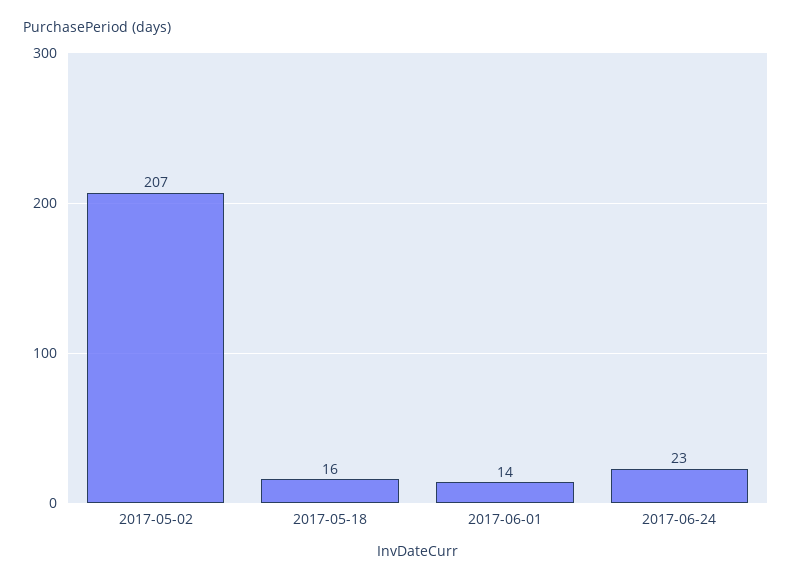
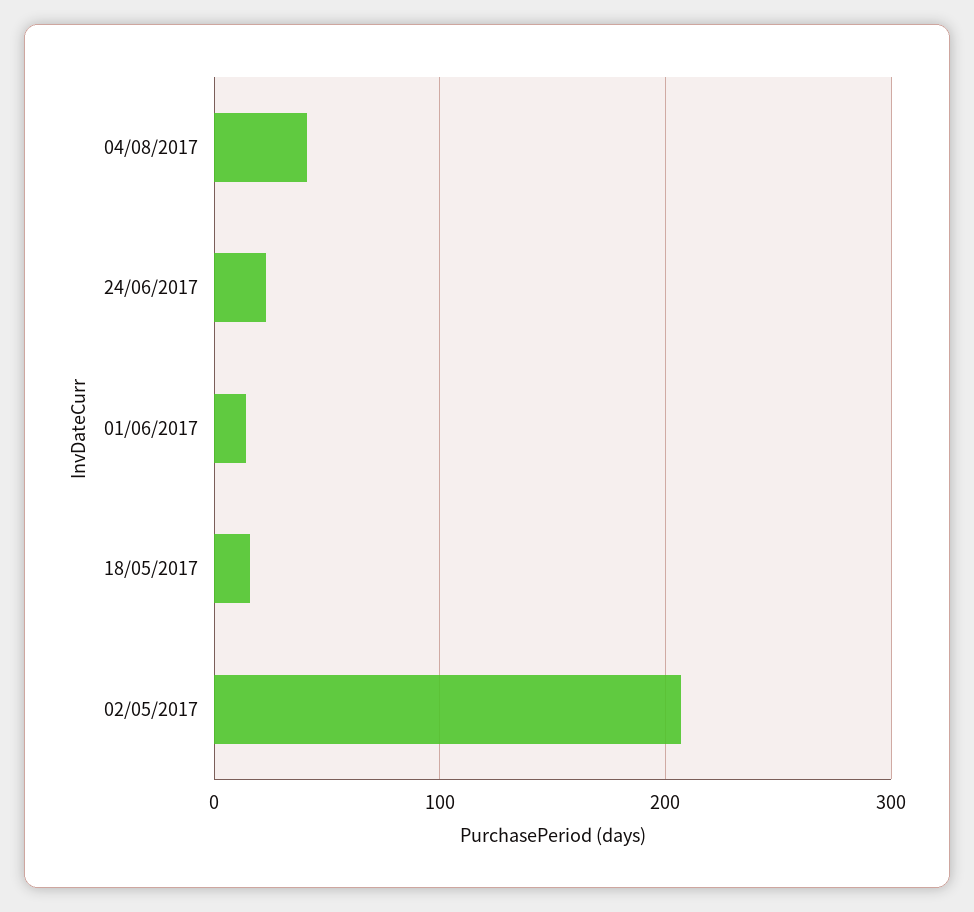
04/08/2017: none -> 40

